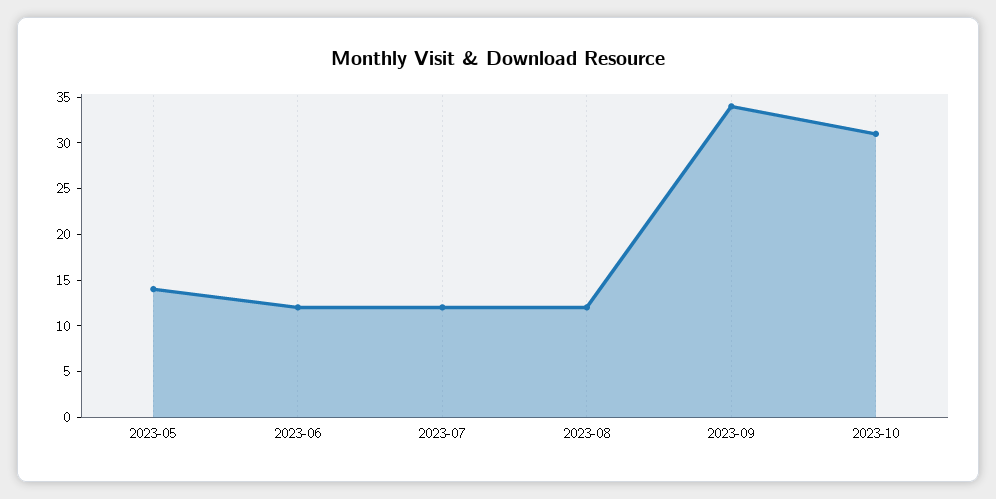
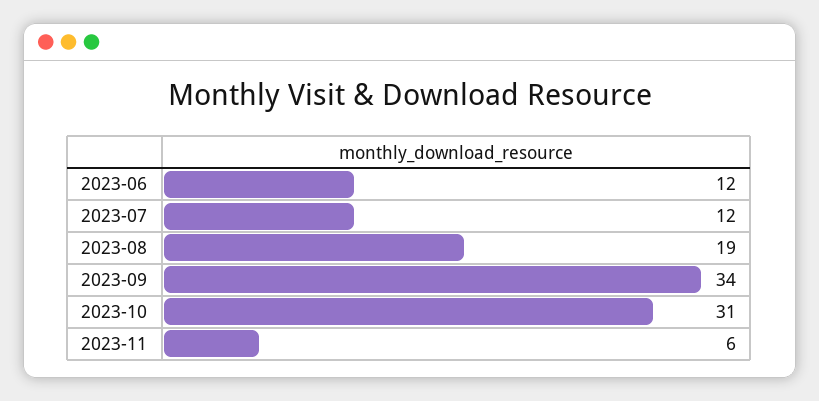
2023-05: 14 -> none
2023-08: 12 -> 19
2023-11: none -> 6

